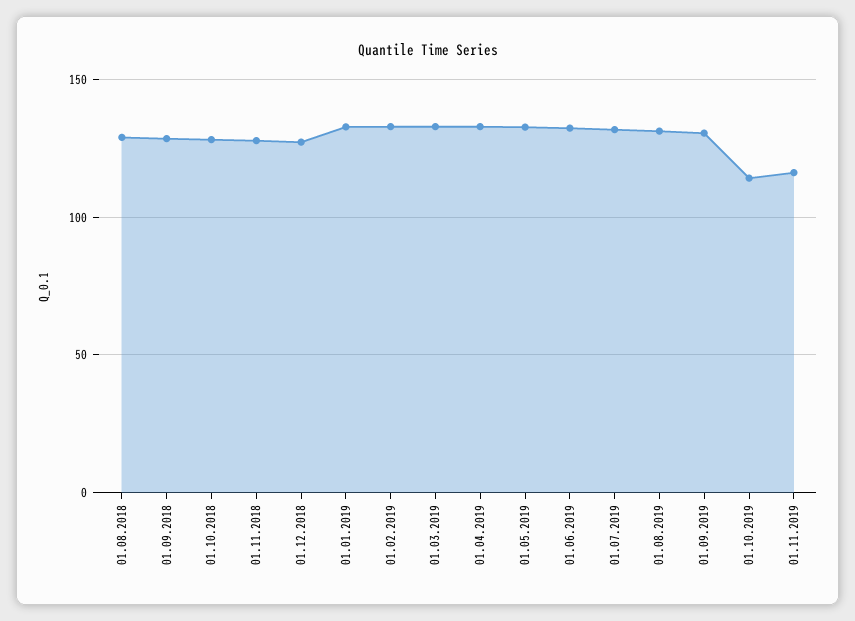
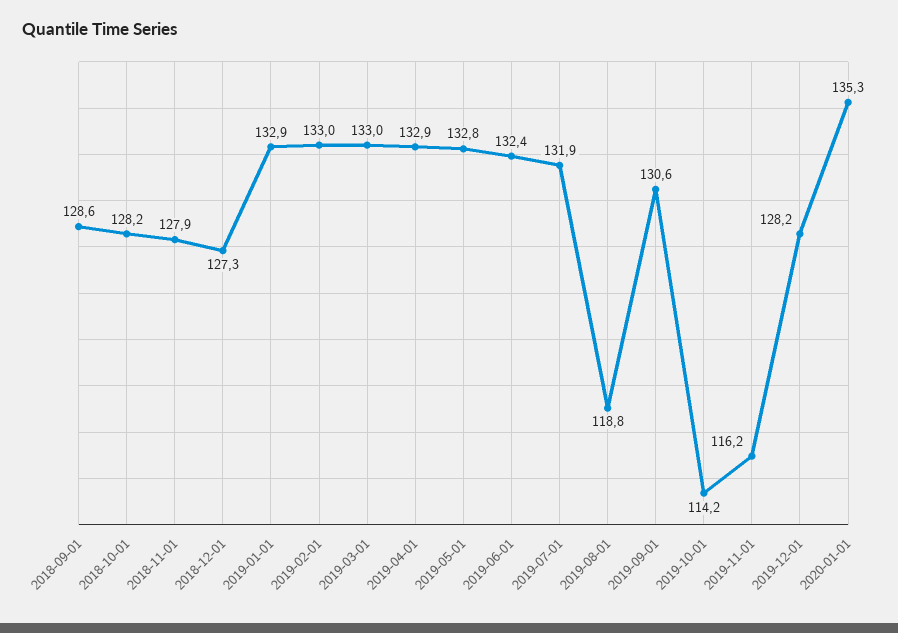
01.08.2018: 130 -> none
01.08.2019: 130 -> 118.8
2019-12-01: none -> 128.2
2020-01-01: none -> 135.3

